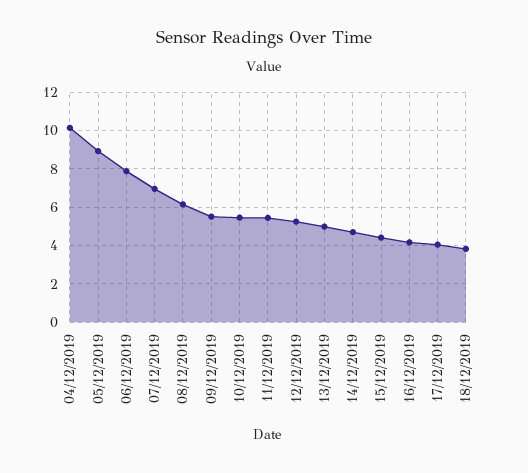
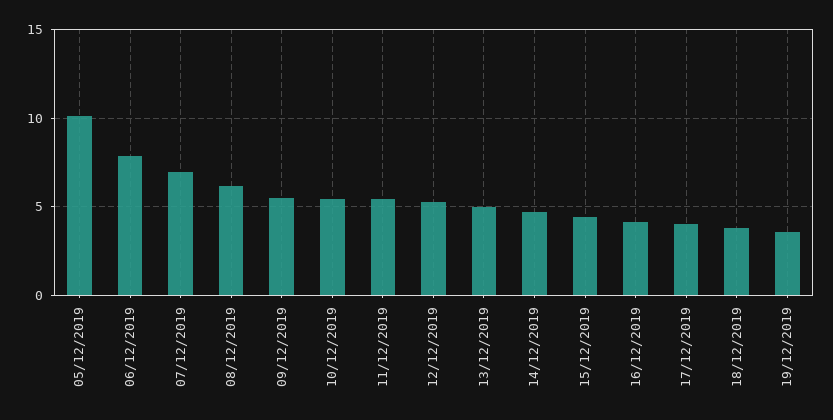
04/12/2019: 10 -> none
05/12/2019: 9 -> 10
19/12/2019: none -> 3.5

